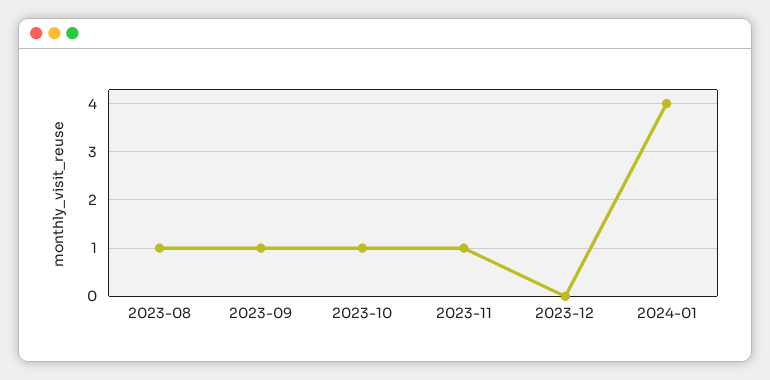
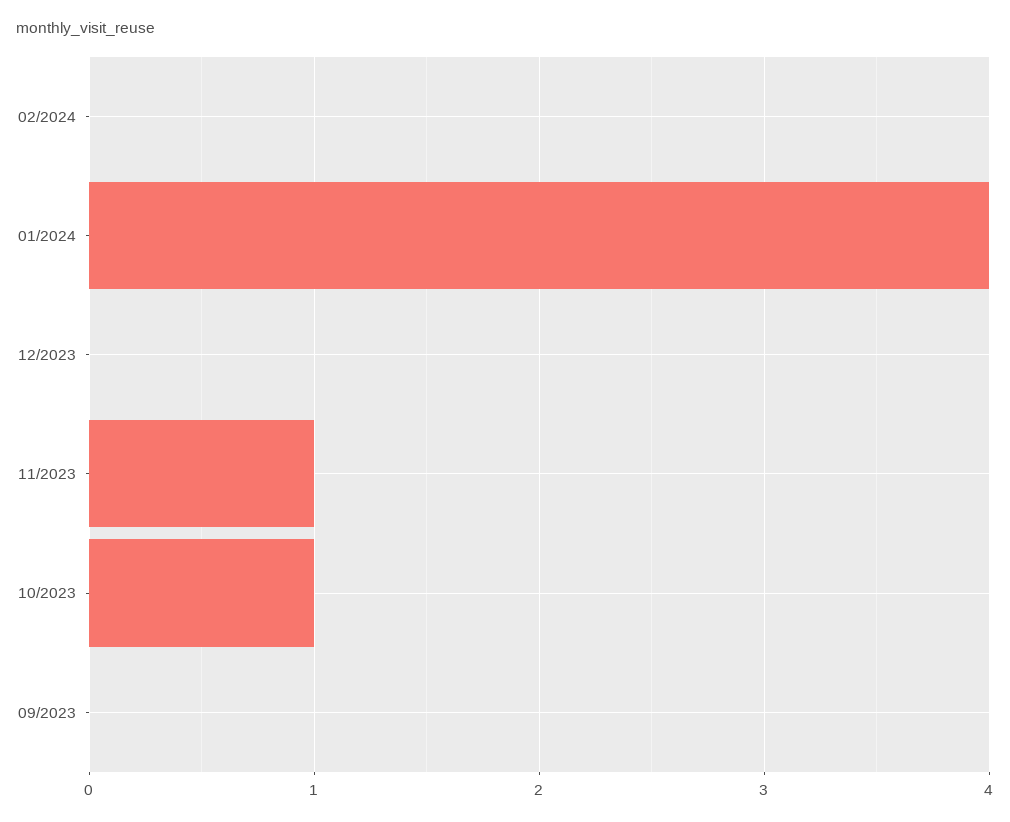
2023-08: 1 -> none
2023-09: 1 -> 0
02/2024: none -> 0

